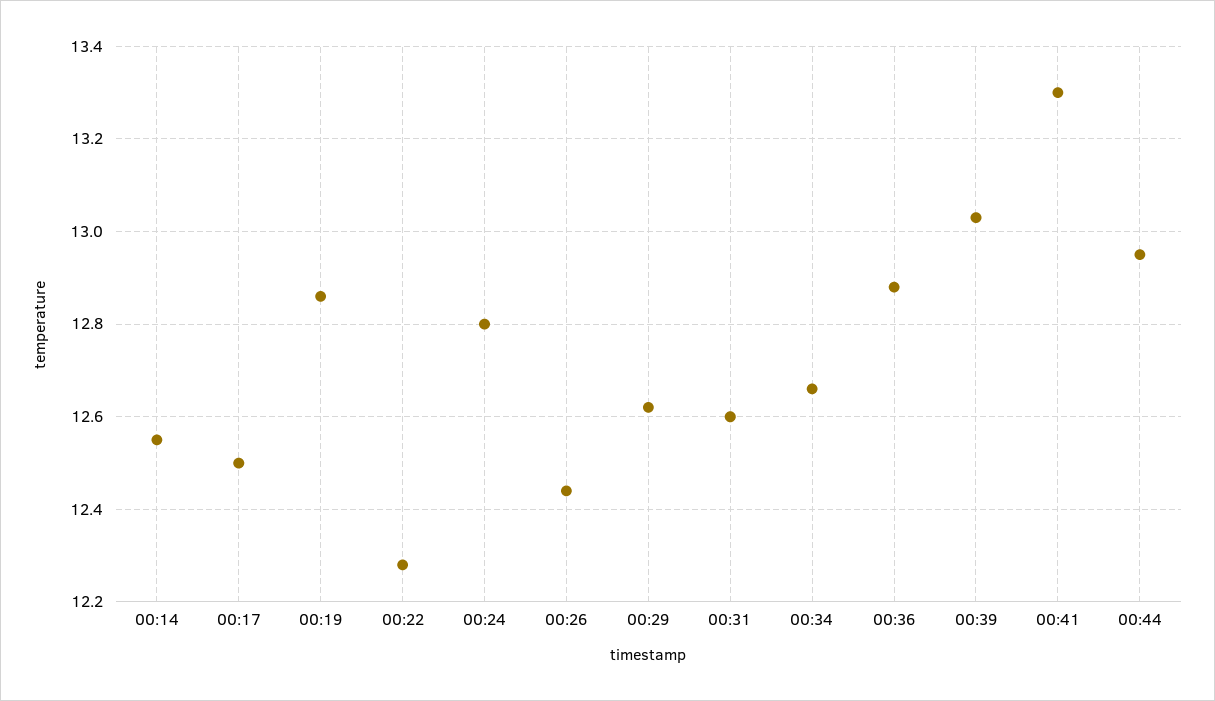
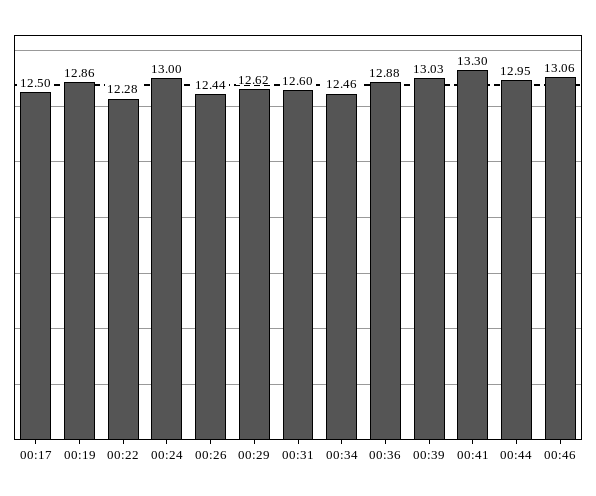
00:14: 12.55 -> none
00:24: 12.8 -> 13
00:34: 12.65 -> 12.46
00:46: none -> 13.06

